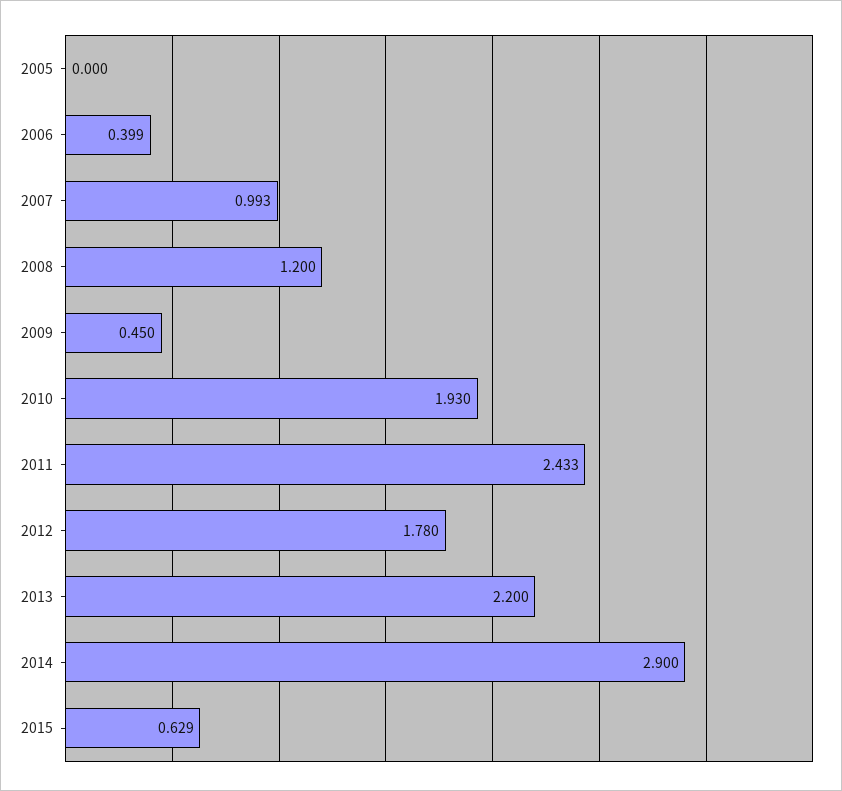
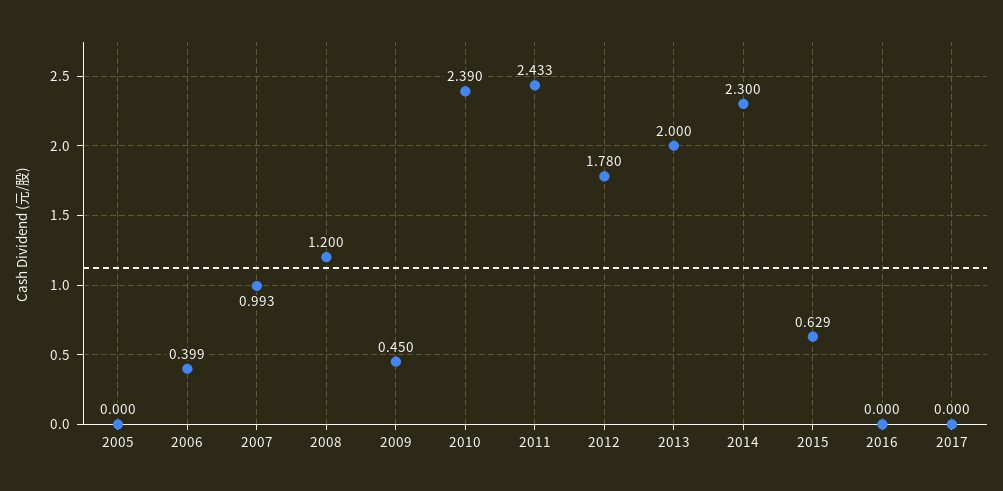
2010: 1.93 -> 2.39
2013: 2.2 -> 2
2014: 2.9 -> 2.3
2016: none -> 0
2017: none -> 0

